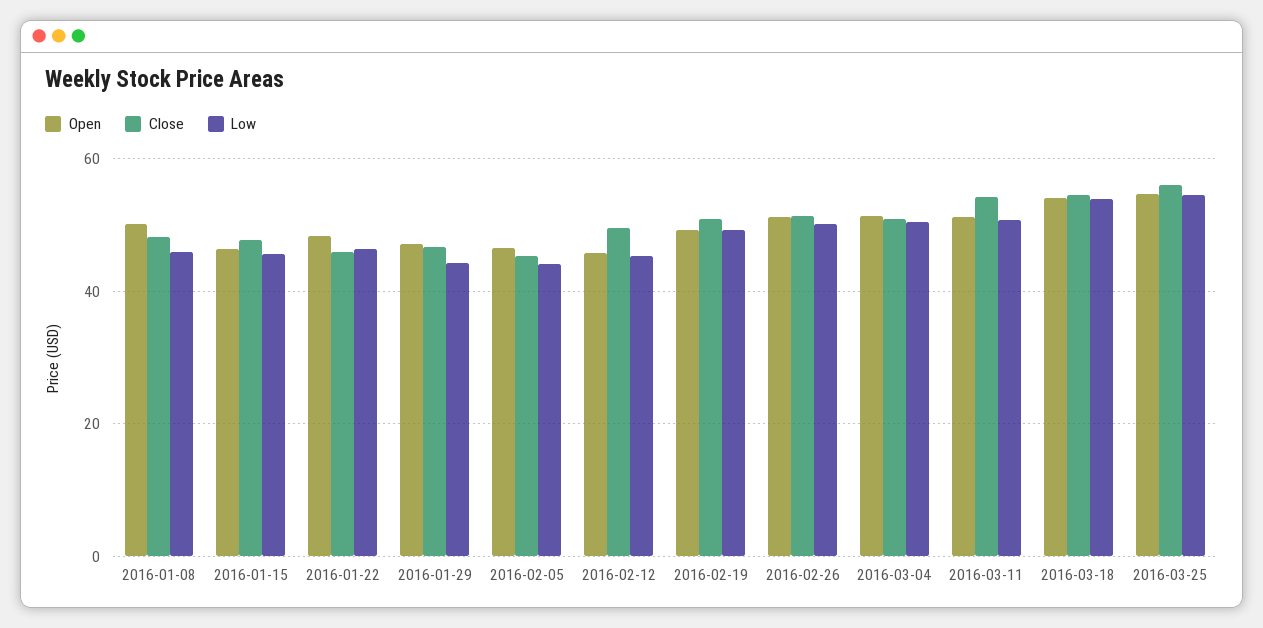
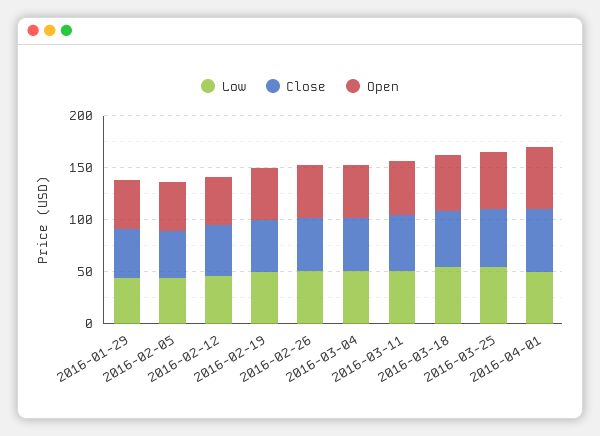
Open, 2016-01-08: 50 -> none
Close, 2016-01-08: 48 -> none
Low, 2016-01-08: 46 -> none
Open, 2016-01-15: 46 -> none
Close, 2016-01-15: 48 -> none
Low, 2016-01-15: 46 -> none
Open, 2016-01-22: 48 -> none
Close, 2016-01-22: 46 -> none
Low, 2016-01-22: 46 -> none
Low, 2016-04-01: none -> 50
Close, 2016-04-01: none -> 60
Open, 2016-04-01: none -> 60

